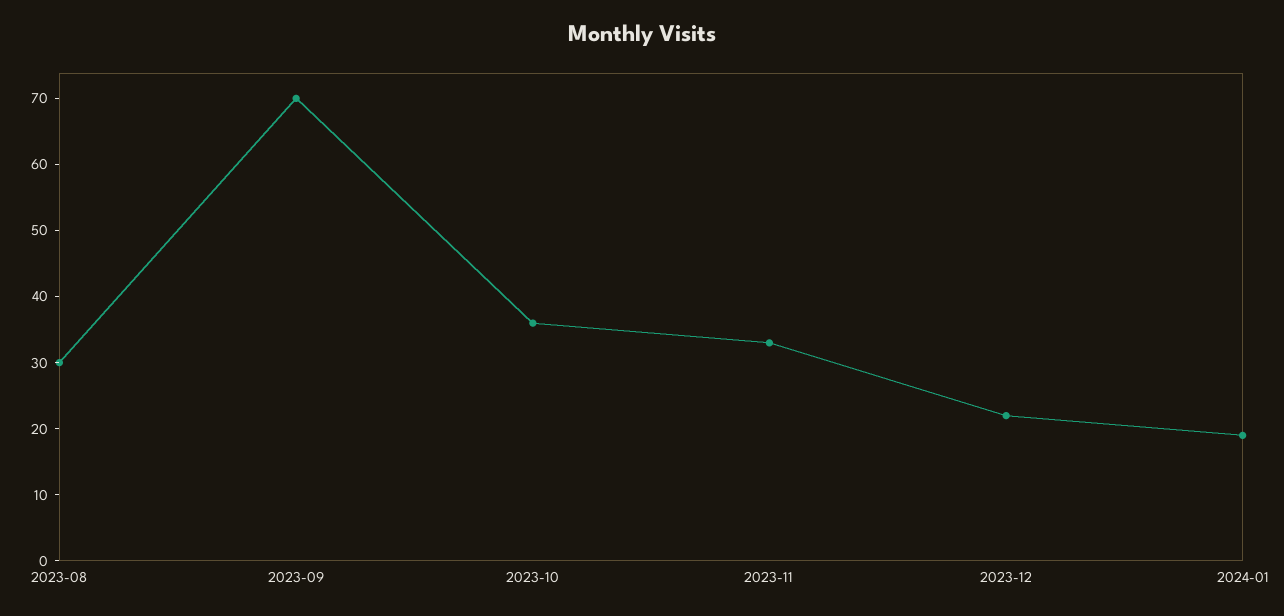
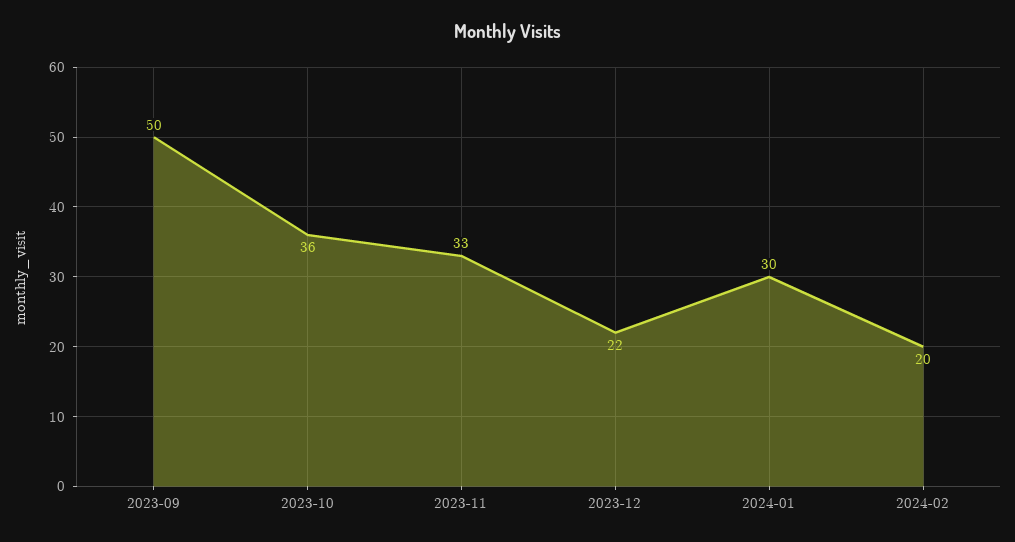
2023-08: 30 -> none
2023-09: 70 -> 50
2024-01: 20 -> 30
2024-02: none -> 20

